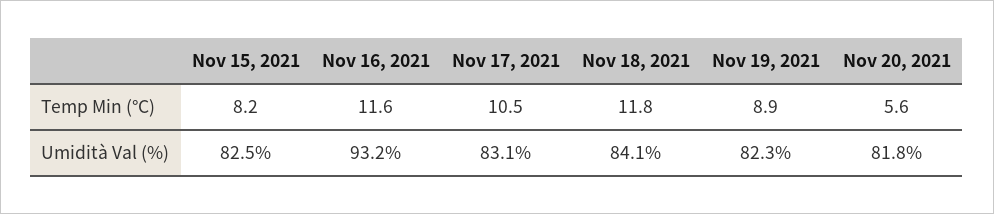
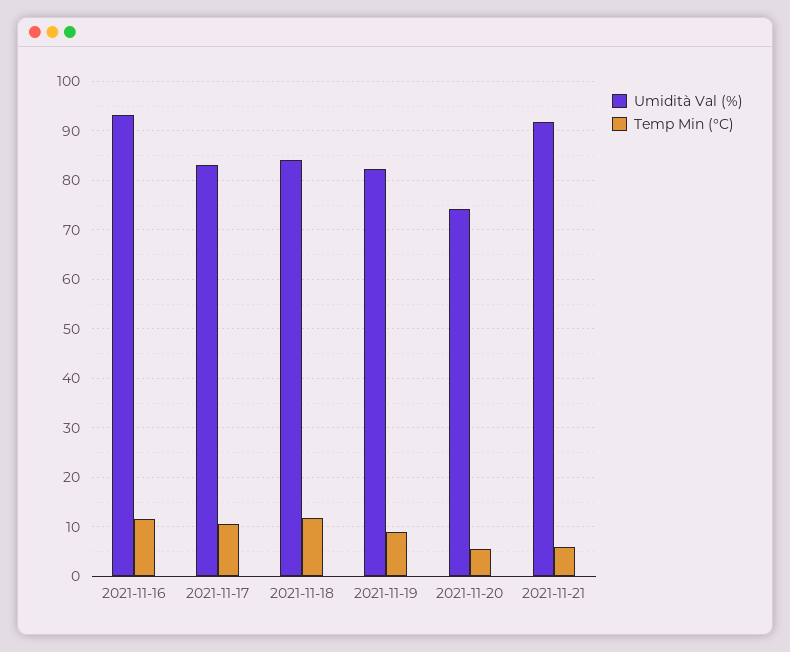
Temp Min (°C), Nov 15, 2021: 8.2 -> none
Umidità Val (%), Nov 15, 2021: 82.5 -> none
Umidità Val (%), Nov 20, 2021: 81.8 -> 74
Umidità Val (%), 2021-11-21: none -> 92
Temp Min (°C), 2021-11-21: none -> 6

